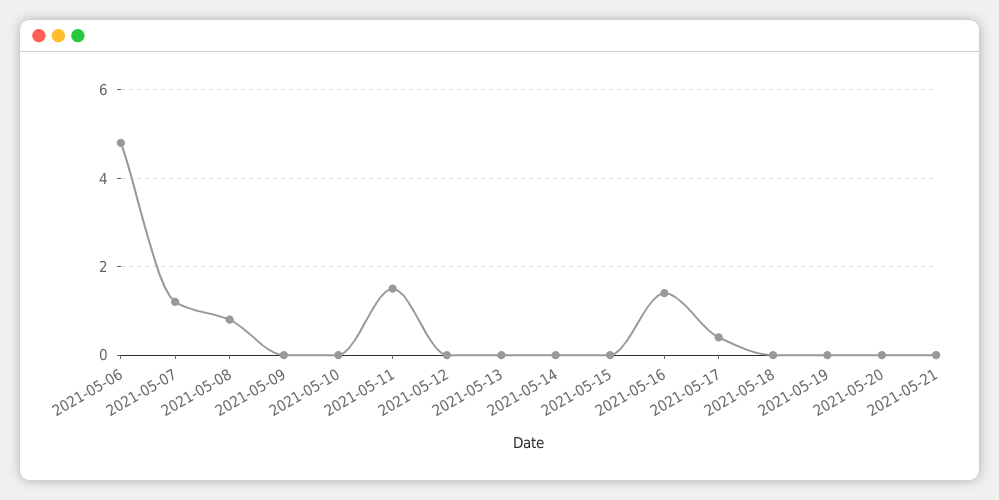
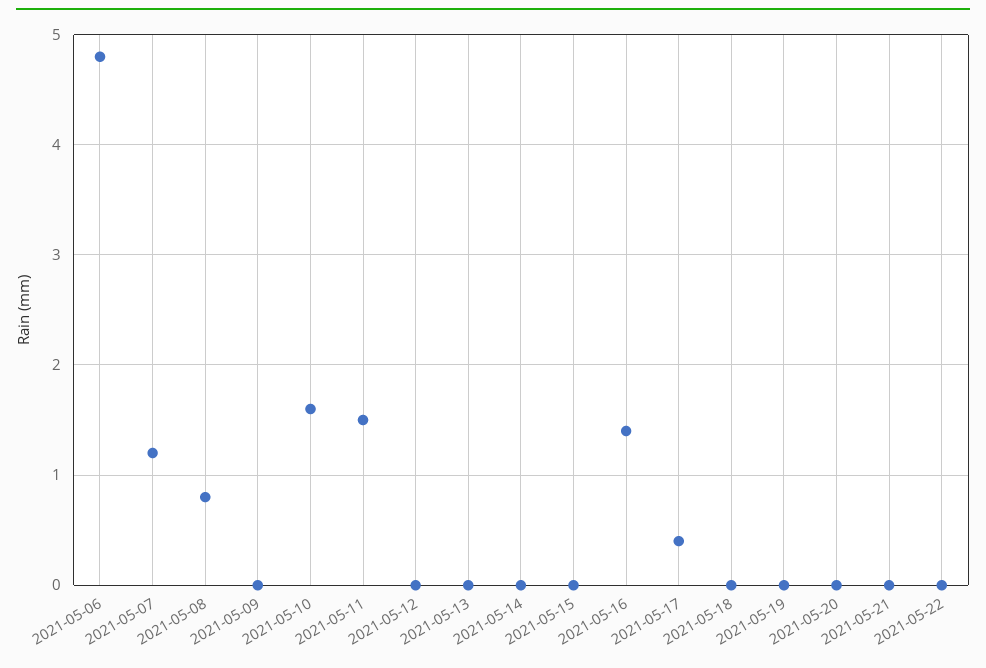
2021-05-10: 0 -> 1.6
2021-05-22: none -> 0

